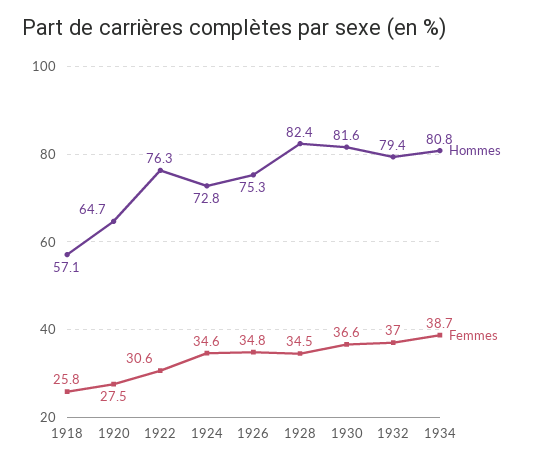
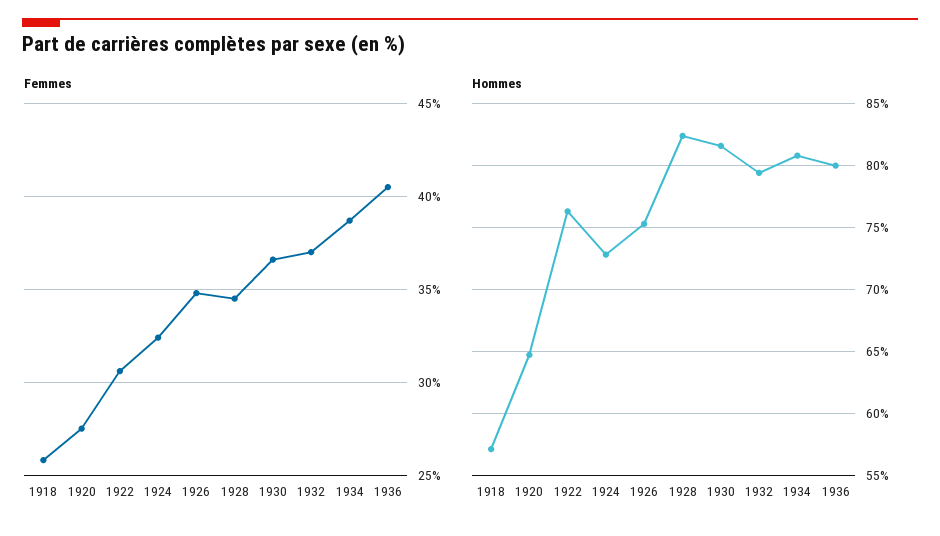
Femmes, 1924: 34.6 -> 32.5
Femmes, 1936: none -> 40.5
Hommes, 1936: none -> 80

